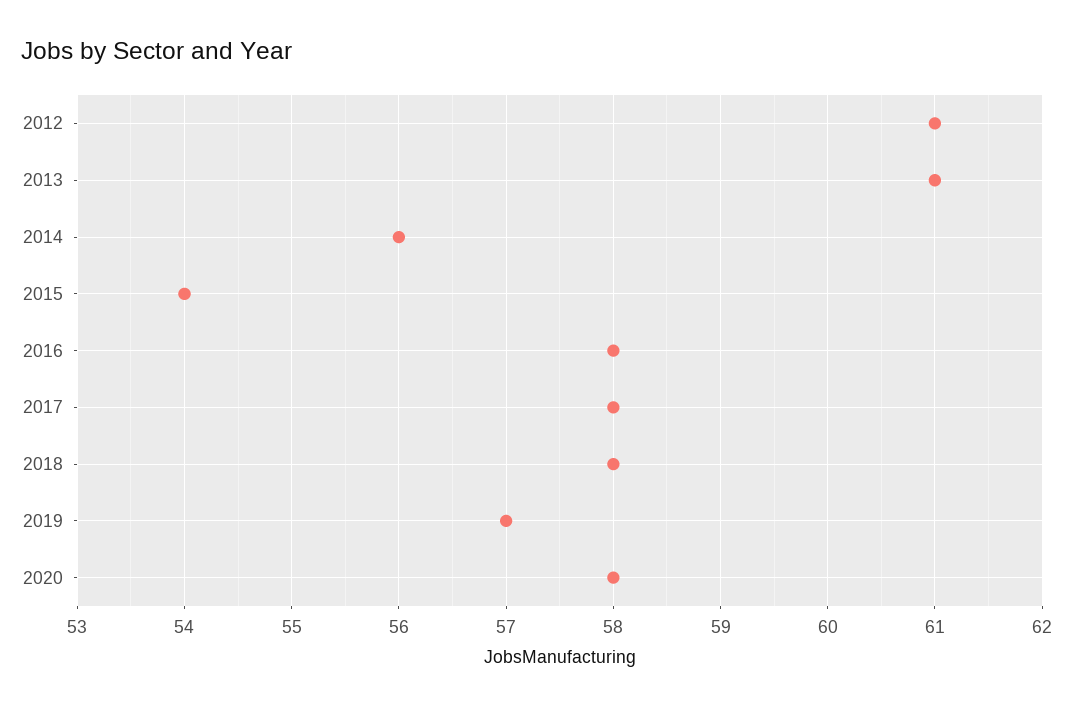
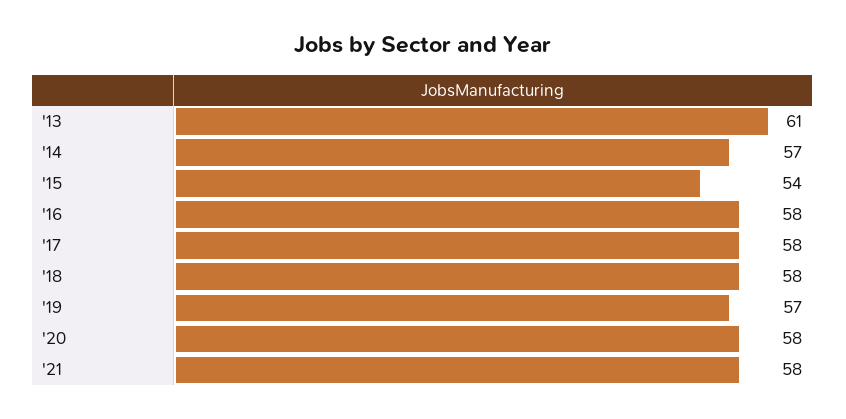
2012: 61 -> none
2014: 56 -> 57
'21: none -> 58

